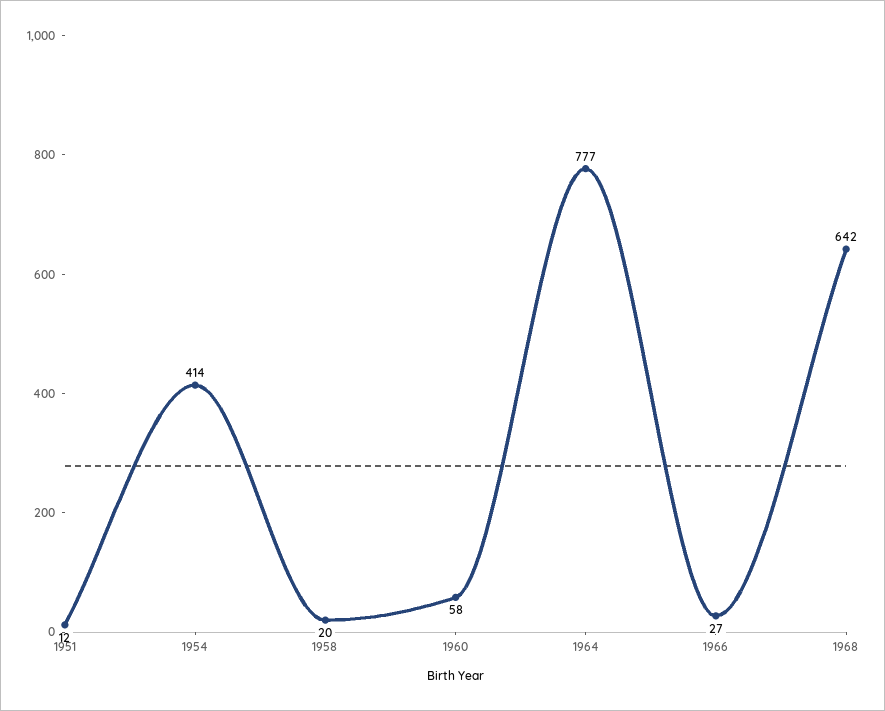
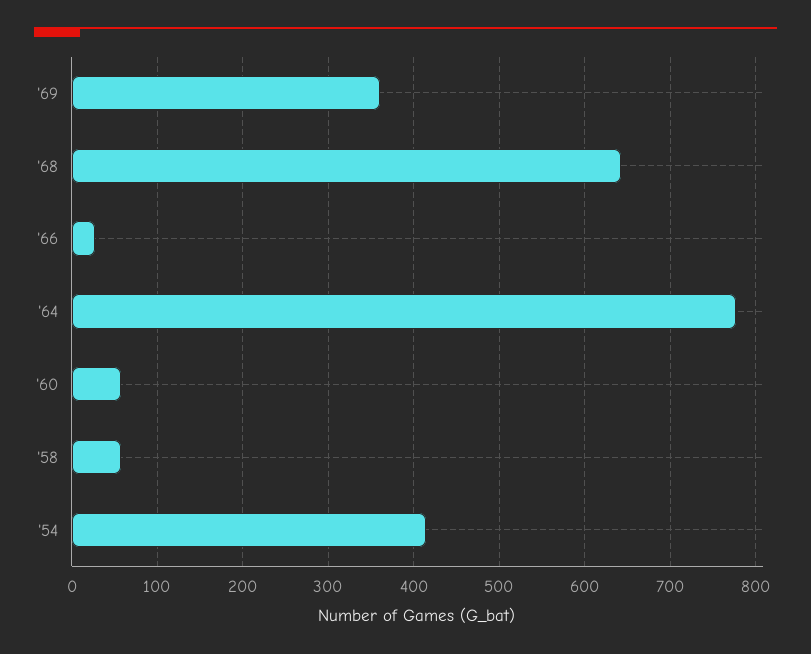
1951: 12 -> none
1958: 20 -> 60
'69: none -> 360

